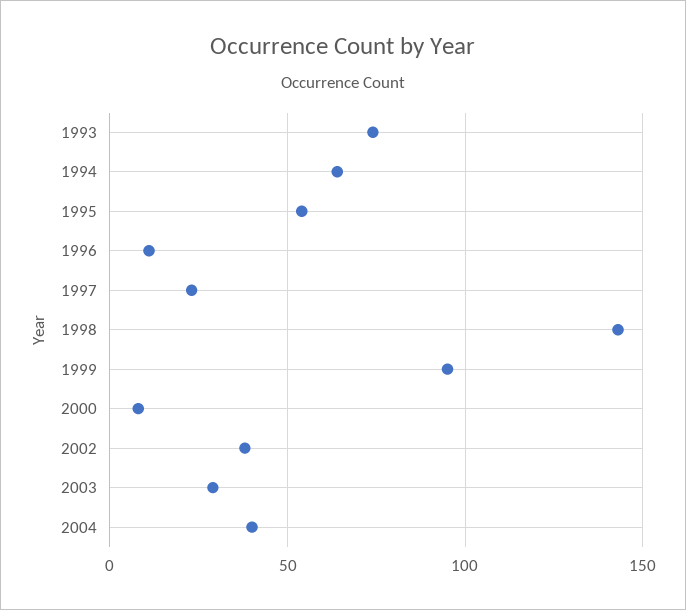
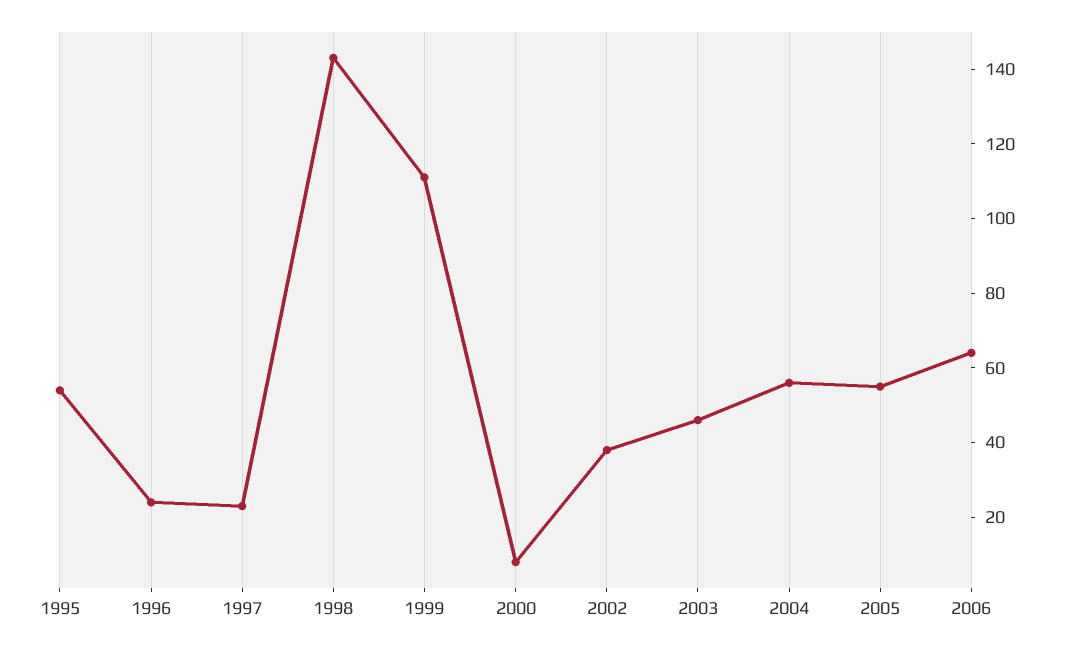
1993: 75 -> none
1994: 65 -> none
1996: 10 -> 25
1999: 95 -> 110
2003: 30 -> 45
2004: 40 -> 55
2005: none -> 55
2006: none -> 65

